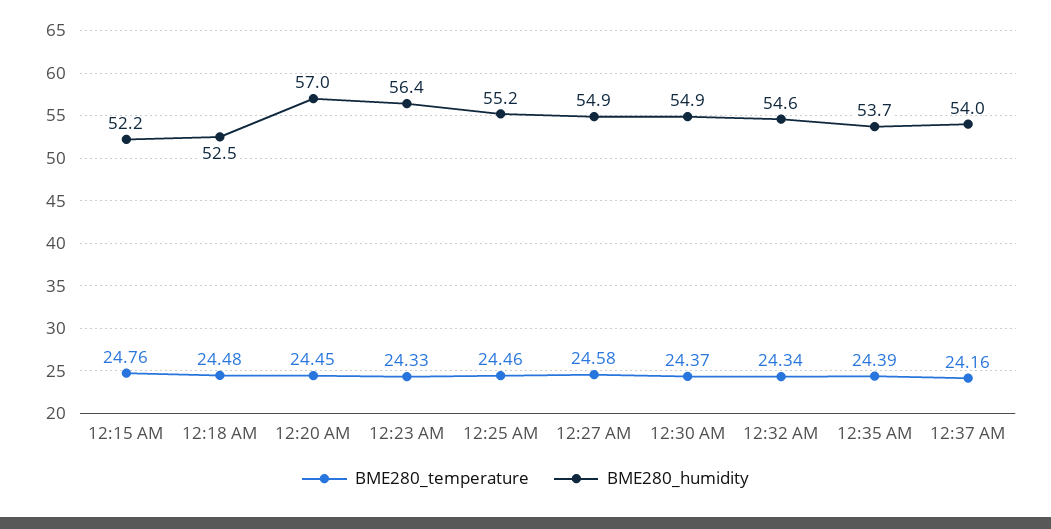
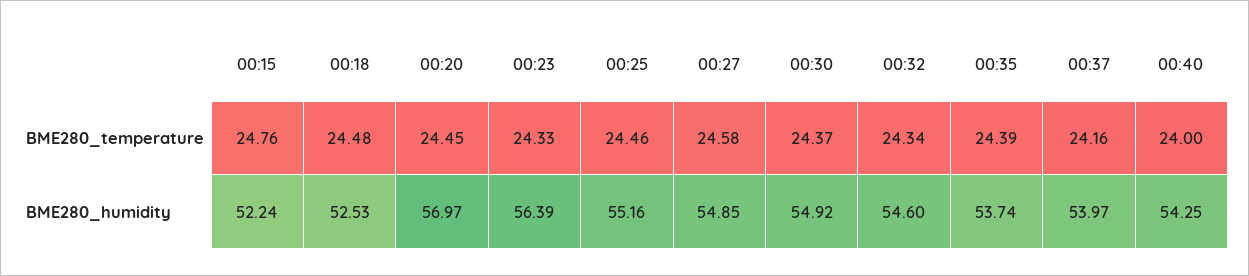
BME280_temperature, 00:40: none -> 24
BME280_humidity, 00:40: none -> 54.25

